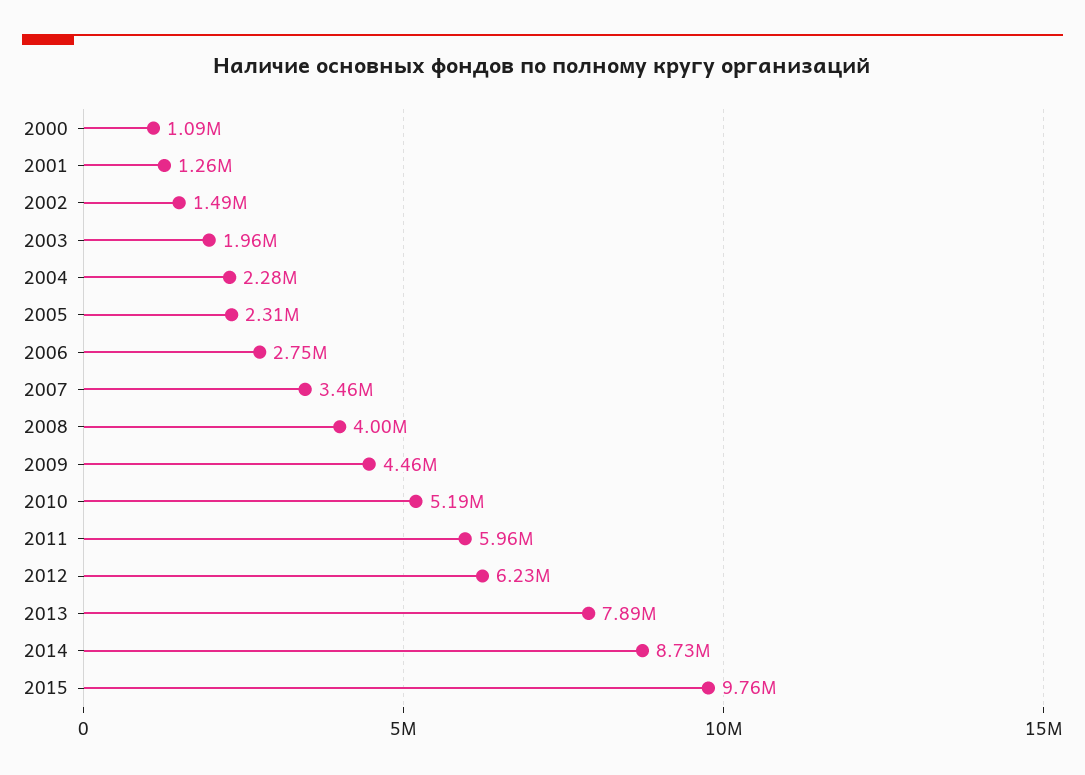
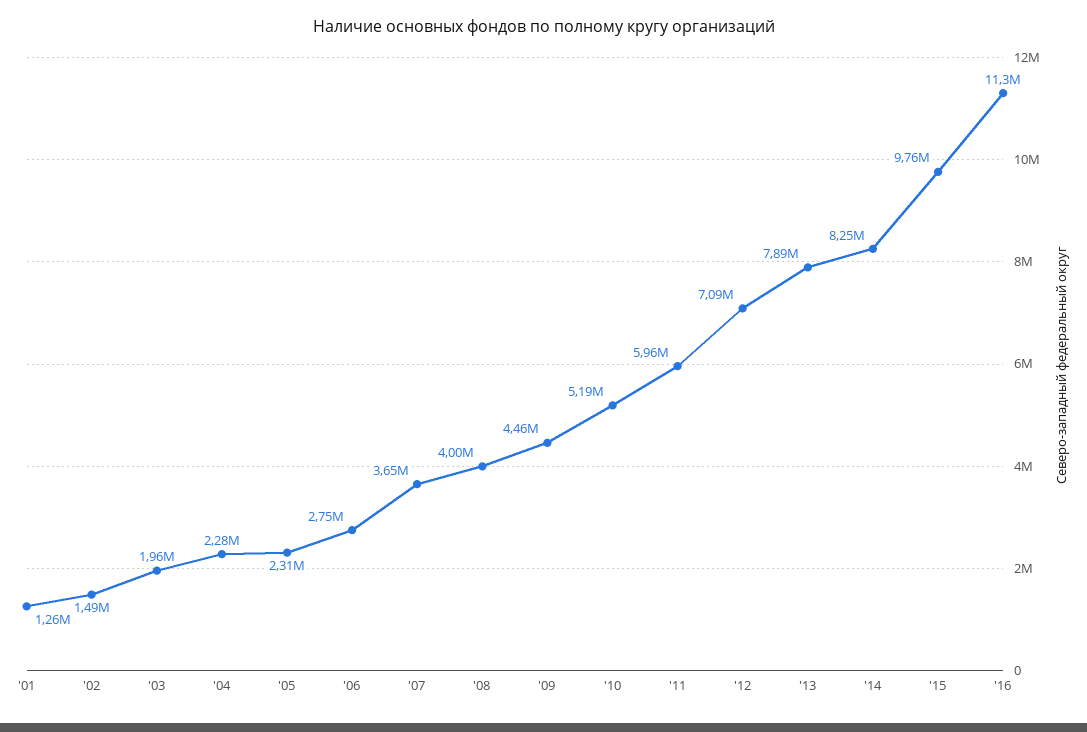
2000: 1090000 -> none
2007: 3460000 -> 3650000
2012: 6230000 -> 7090000
2014: 8730000 -> 8250000
'16: none -> 11300000

